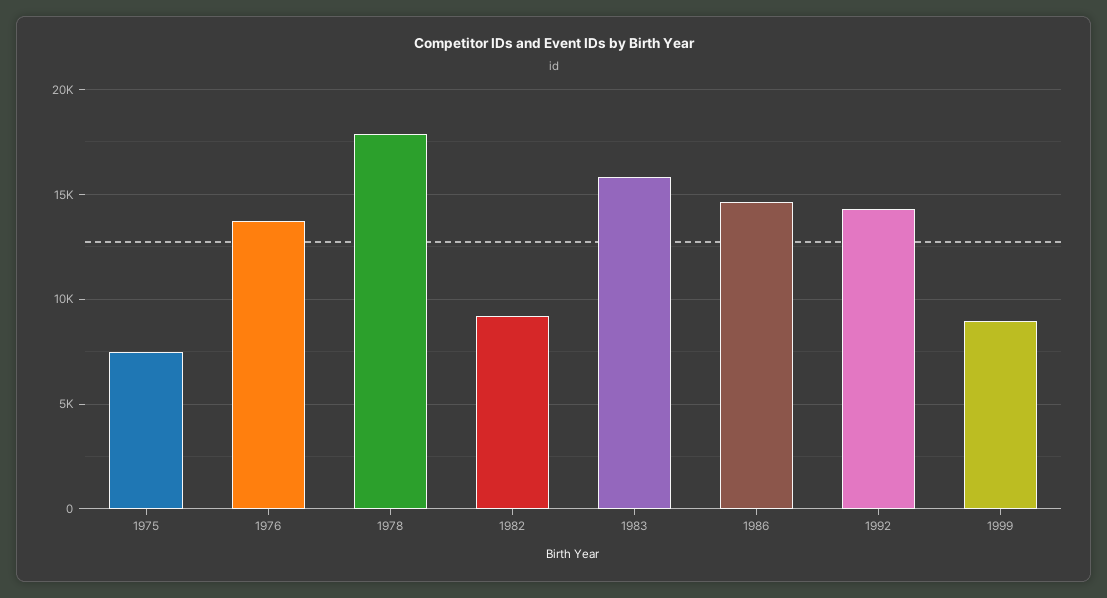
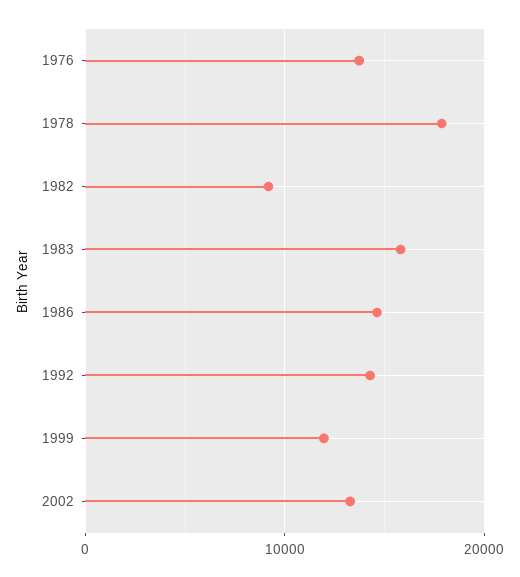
1975: 7500 -> none
1999: 9000 -> 12000
2002: none -> 13000

